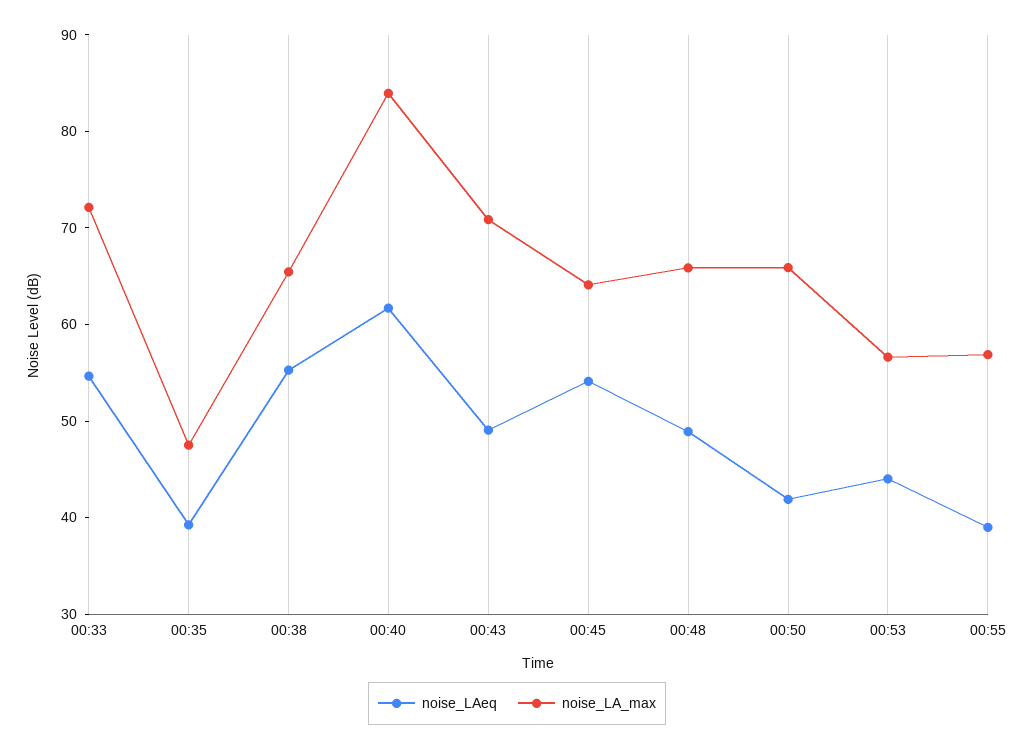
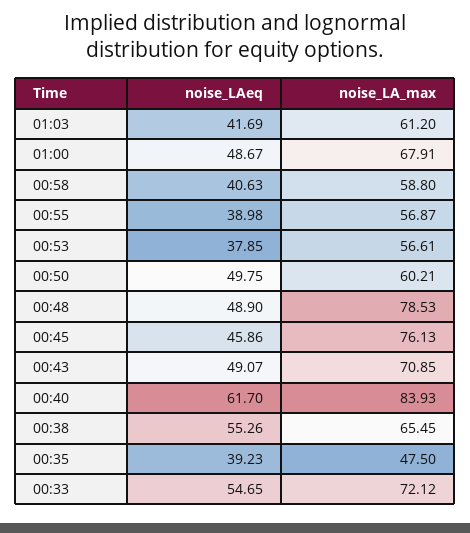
noise_LAeq, 00:45: 54 -> 45.86
noise_LA_max, 00:45: 64 -> 76.13
noise_LA_max, 00:48: 66 -> 78.53
noise_LAeq, 00:50: 42 -> 49.75
noise_LA_max, 00:50: 66 -> 60.21
noise_LAeq, 00:53: 44 -> 37.85
noise_LAeq, 01:03: none -> 41.69
noise_LA_max, 01:03: none -> 61.2
noise_LAeq, 01:00: none -> 48.67
noise_LA_max, 01:00: none -> 67.91
noise_LAeq, 00:58: none -> 40.63
noise_LA_max, 00:58: none -> 58.8

